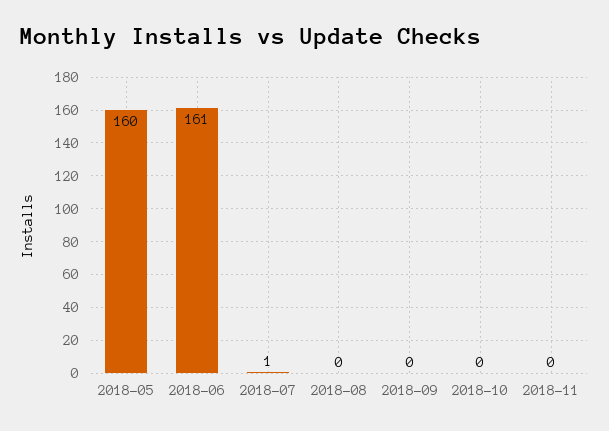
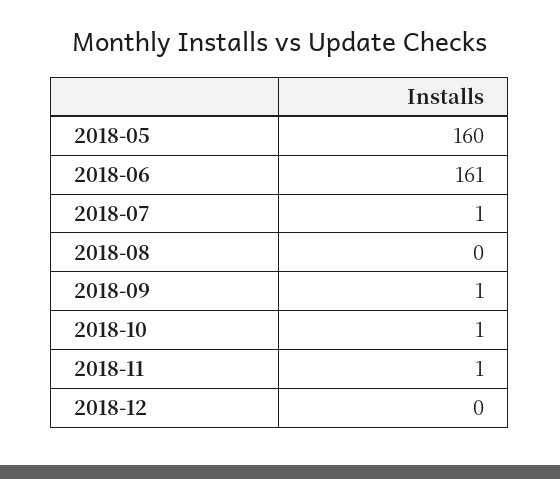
2018-09: 0 -> 1
2018-10: 0 -> 1
2018-11: 0 -> 1
2018-12: none -> 0

